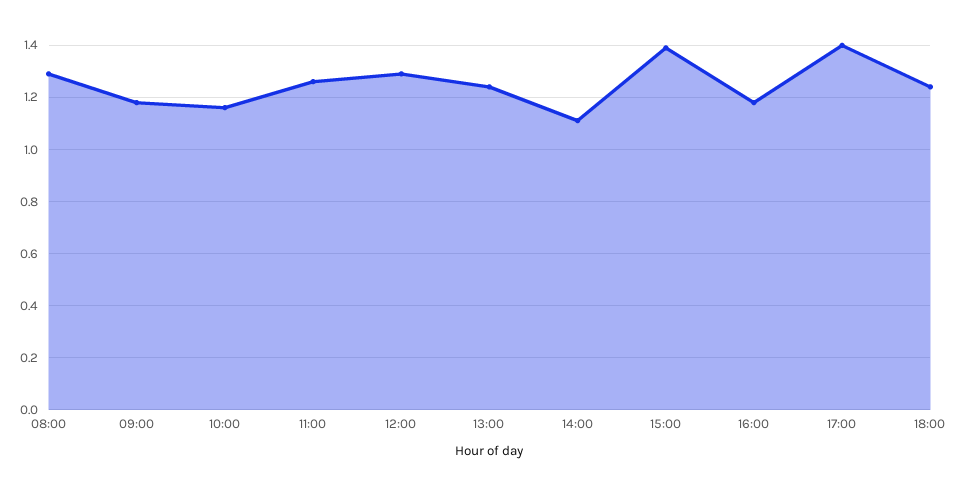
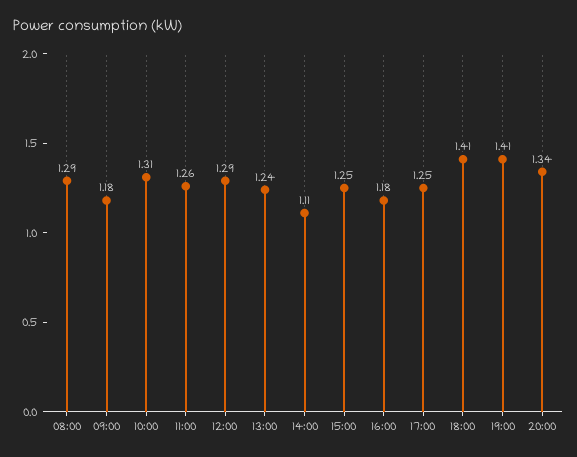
10:00: 1.15 -> 1.31
15:00: 1.4 -> 1.25
17:00: 1.4 -> 1.25
18:00: 1.25 -> 1.41
19:00: none -> 1.41
20:00: none -> 1.34

